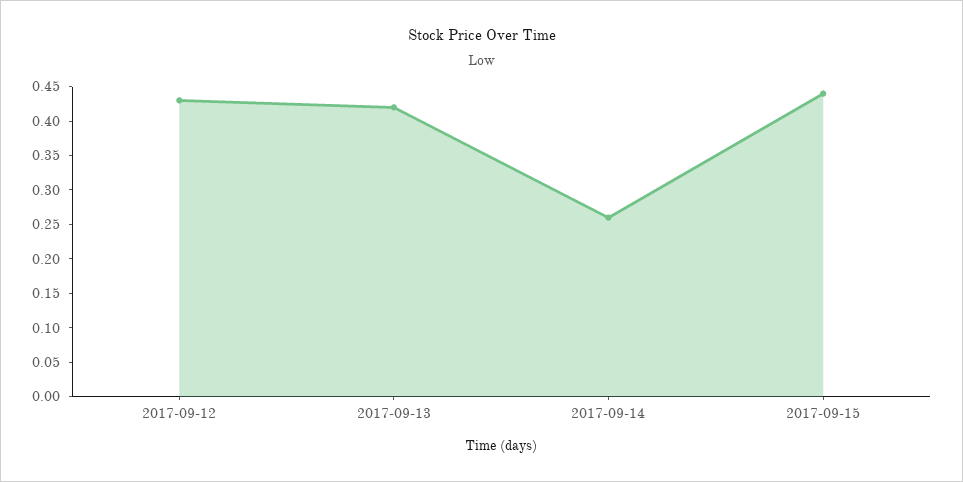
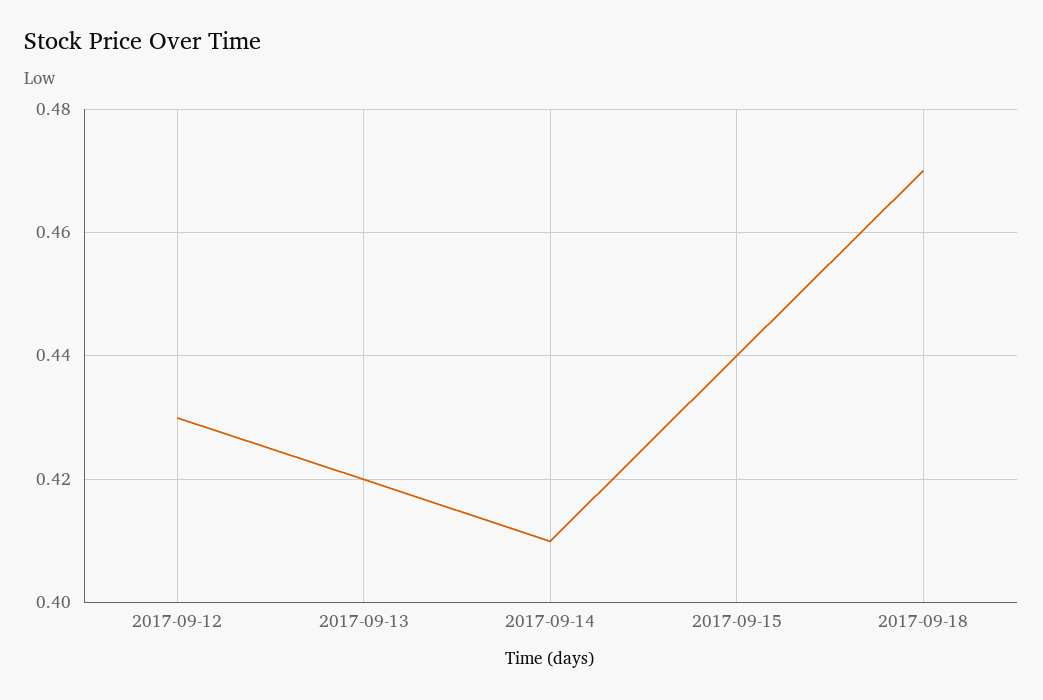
2017-09-14: 0.25 -> 0.41
2017-09-18: none -> 0.47

